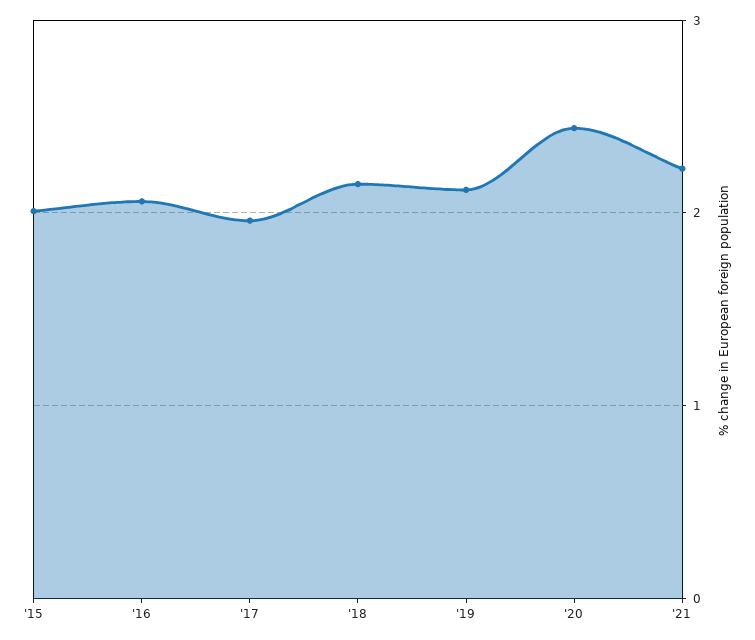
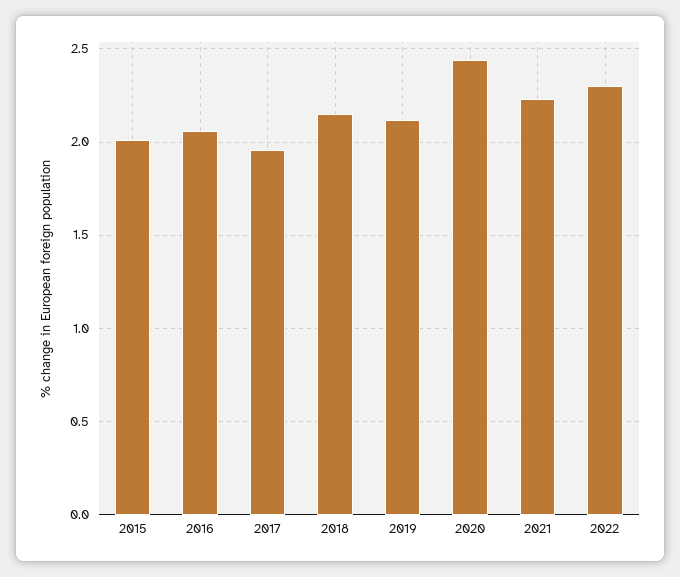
2022: none -> 2.3

